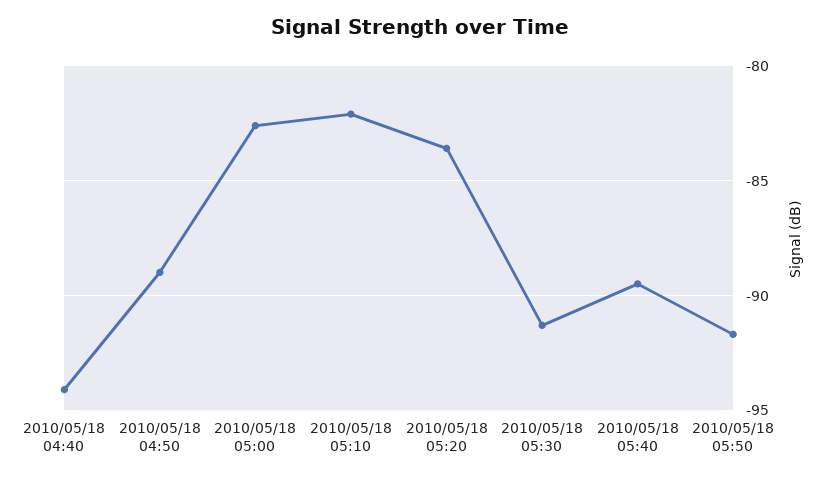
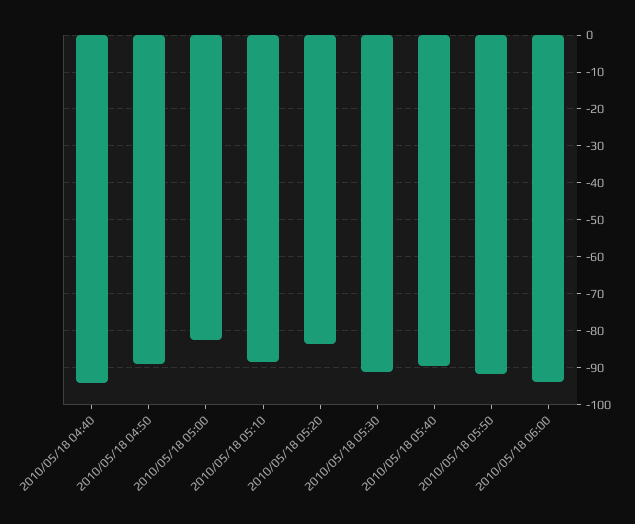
2010/05/18 05:10: -82 -> -88
2010/05/18 06:00: none -> -94

